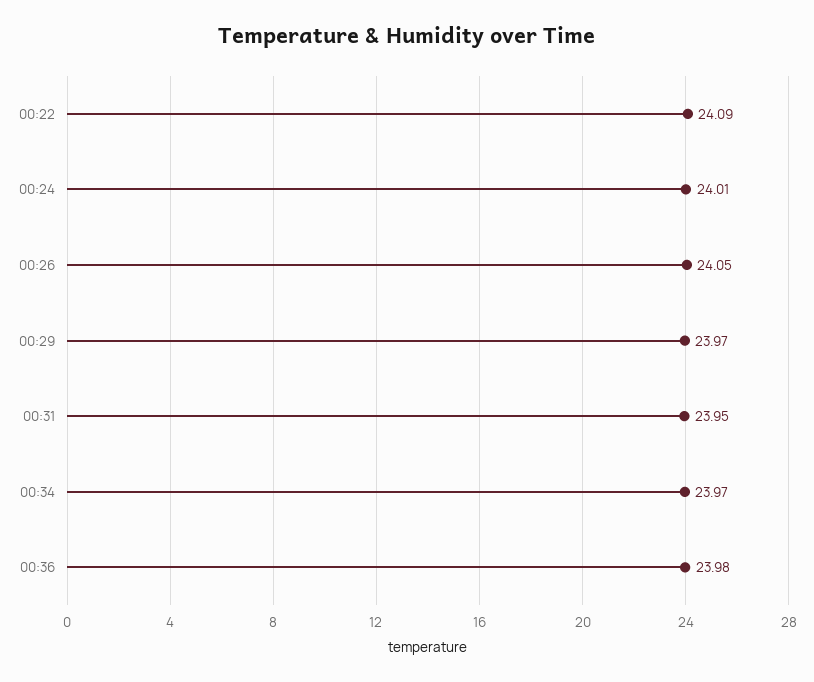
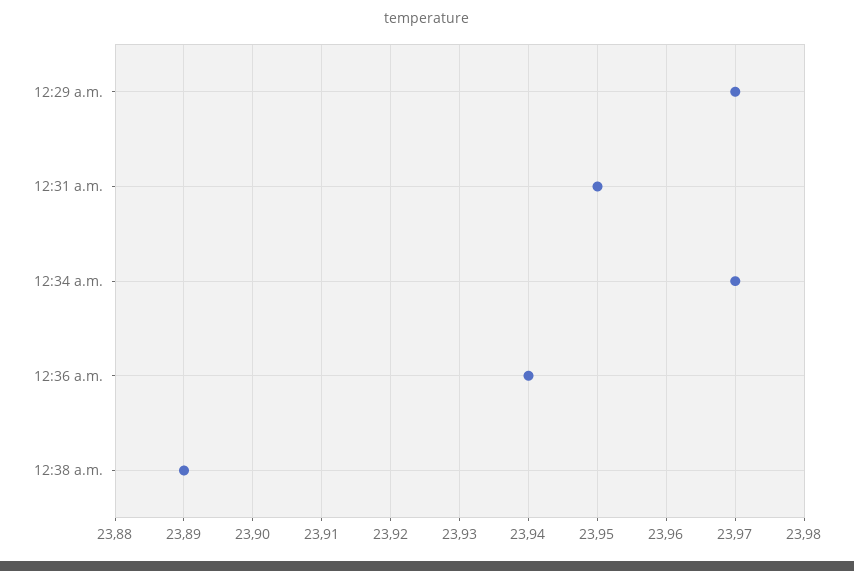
00:22: 24.09 -> none
00:24: 24.01 -> none
00:26: 24.05 -> none
00:36: 23.98 -> 23.94
12:38 a.m.: none -> 23.89

